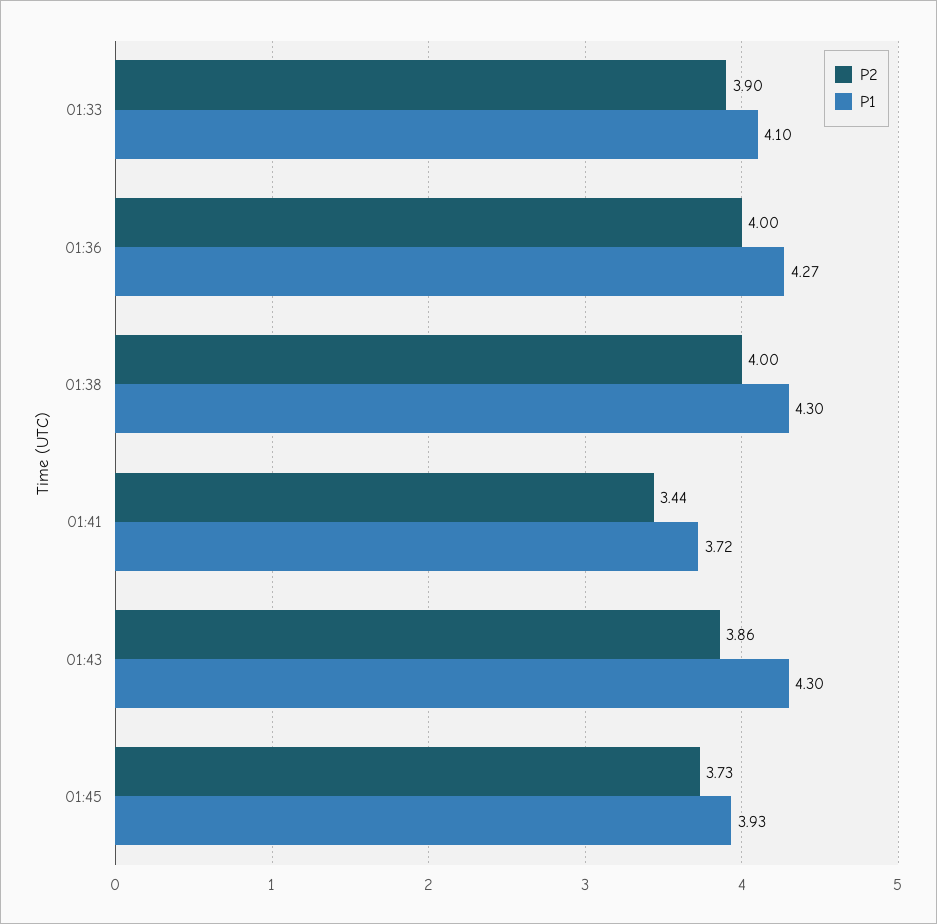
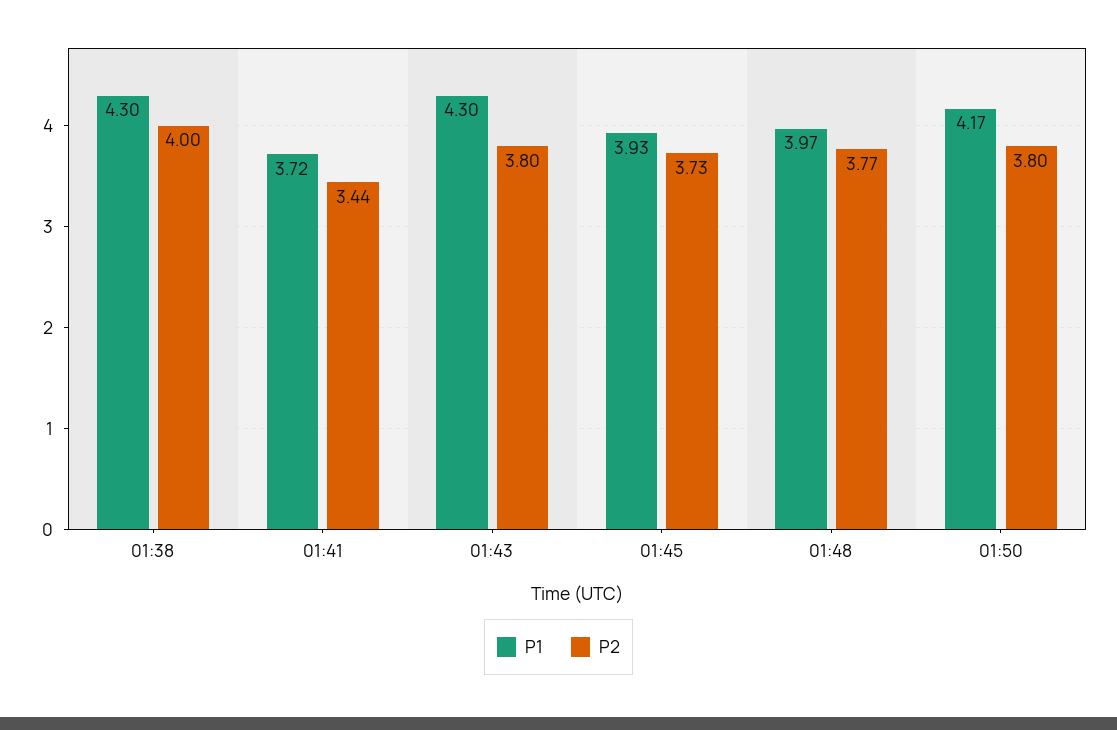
P2, 01:33: 3.9 -> none
P1, 01:33: 4.1 -> none
P2, 01:36: 4 -> none
P1, 01:36: 4.27 -> none
P2, 01:43: 3.86 -> 3.8
P1, 01:48: none -> 3.97
P2, 01:48: none -> 3.77
P1, 01:50: none -> 4.17
P2, 01:50: none -> 3.8

